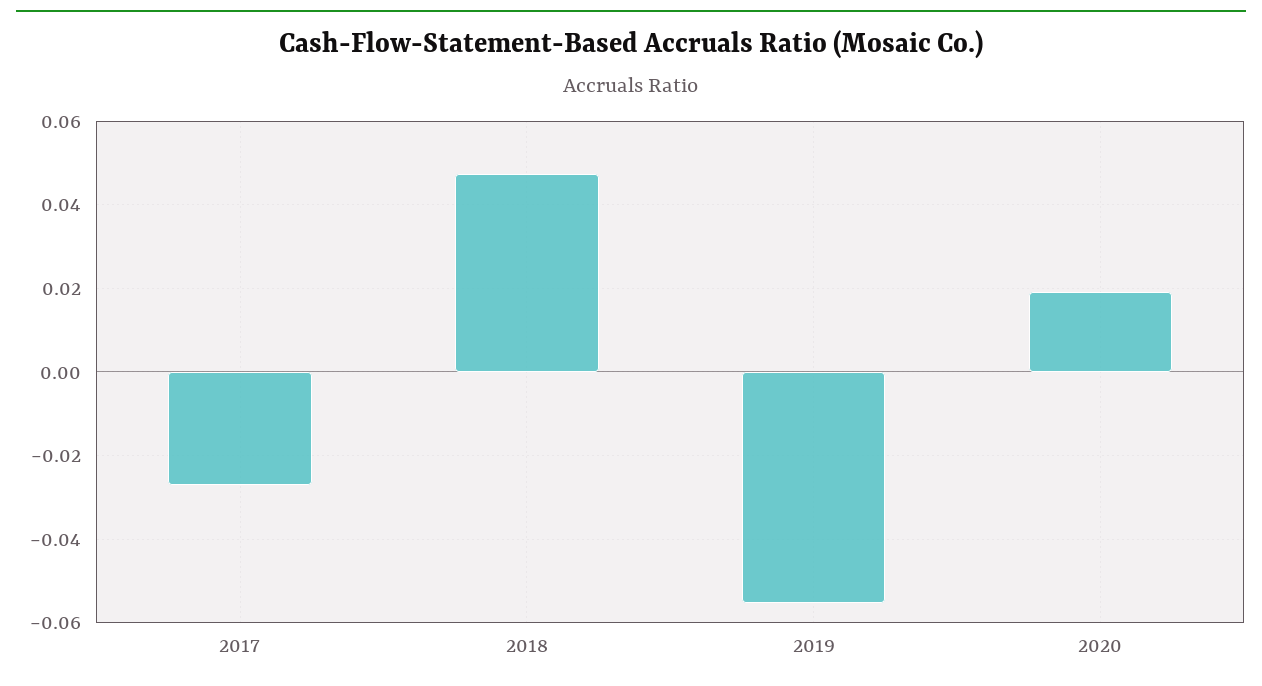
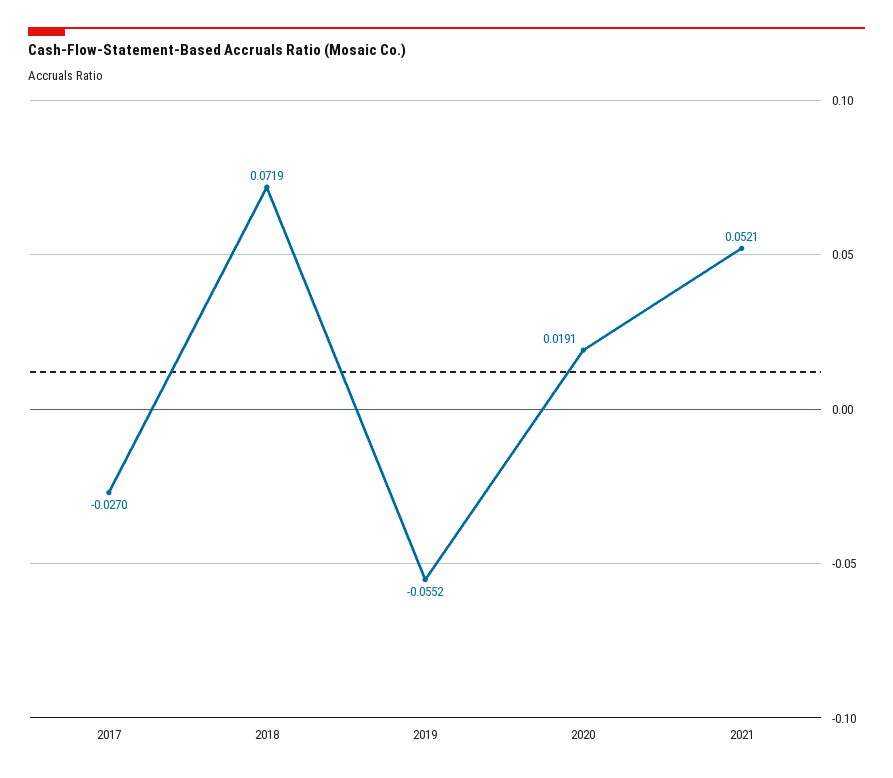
2018: 0.048 -> 0.0719
2021: none -> 0.0521

